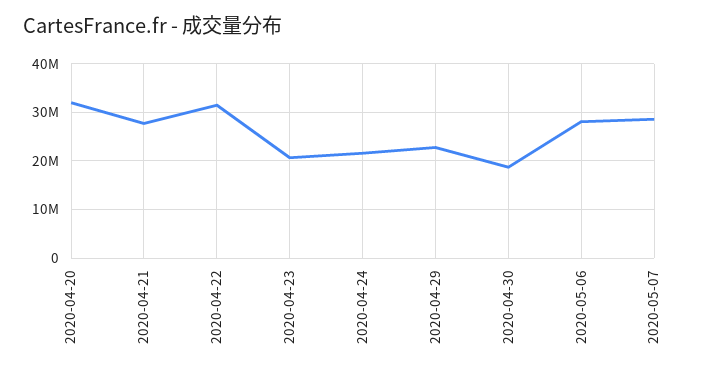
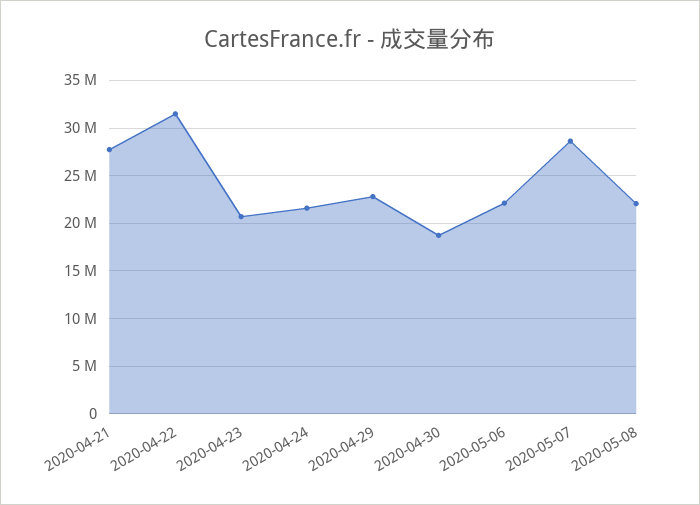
2020-04-20: 32000000 -> none
2020-05-06: 28000000 -> 22000000
2020-05-08: none -> 22000000

